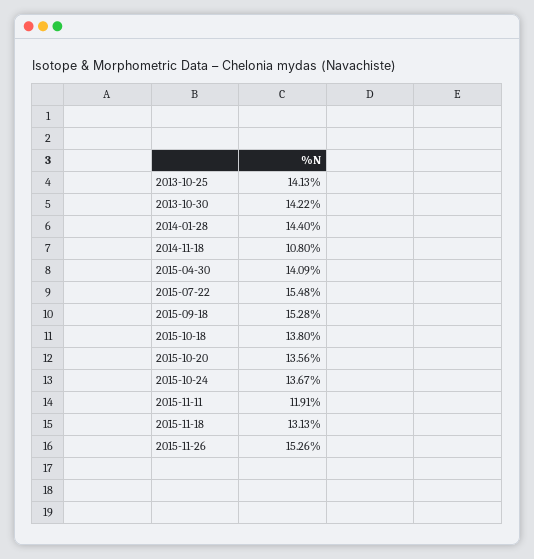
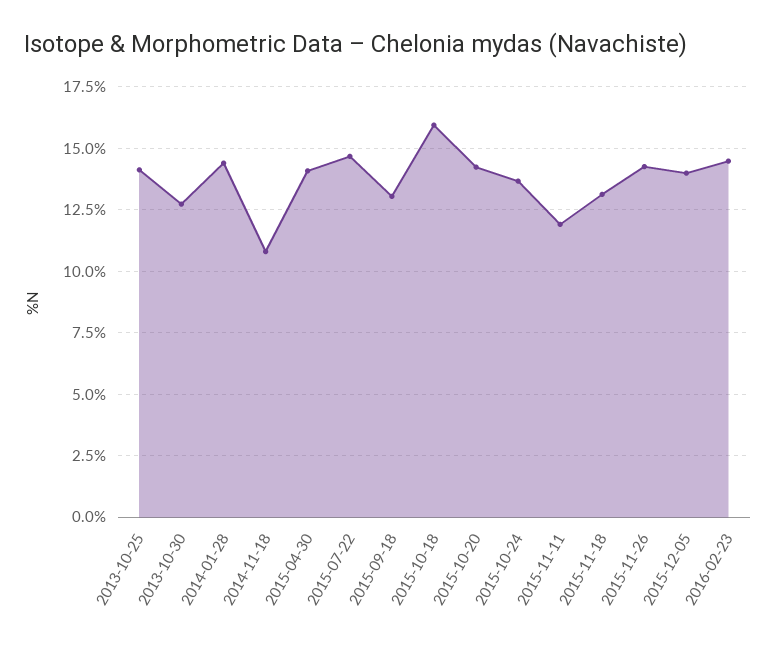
2013-10-30: 14.22 -> 12.75
2015-07-22: 15.48 -> 14.75
2015-09-18: 15.28 -> 13
2015-10-18: 13.8 -> 16
2015-10-20: 13.56 -> 14.25
2015-11-26: 15.26 -> 14.25
2015-12-05: none -> 14
2016-02-23: none -> 14.5

